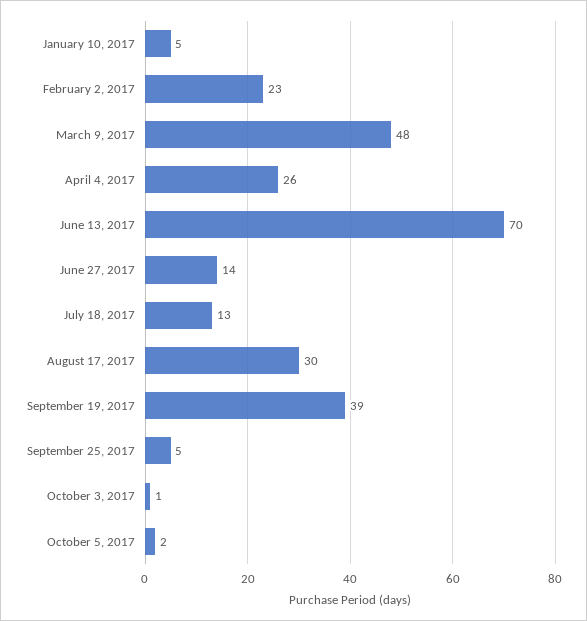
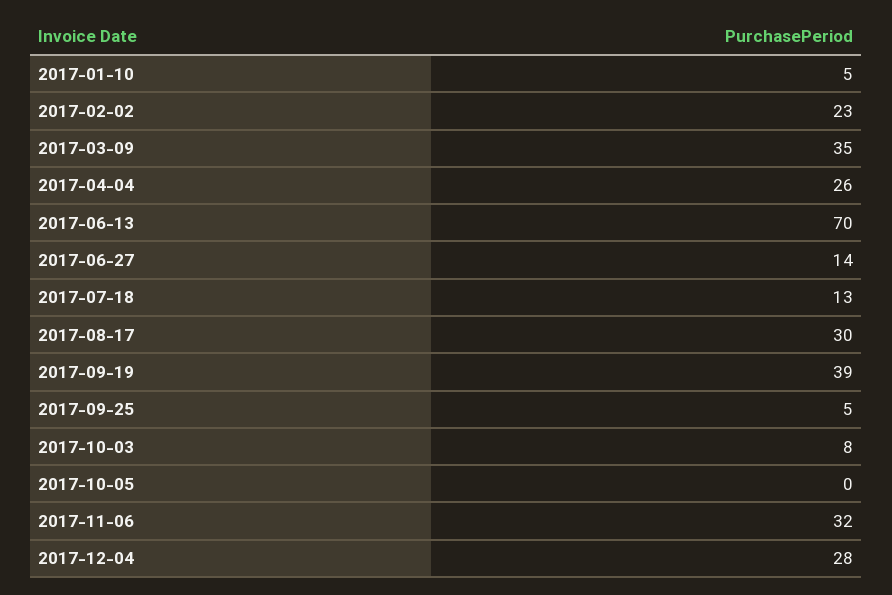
March 9, 2017: 48 -> 35
October 3, 2017: 1 -> 8
October 5, 2017: 2 -> 0
2017-11-06: none -> 32
2017-12-04: none -> 28

